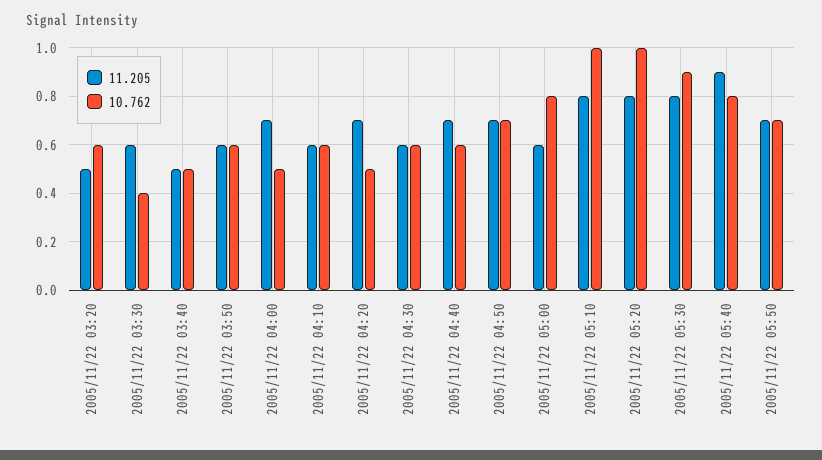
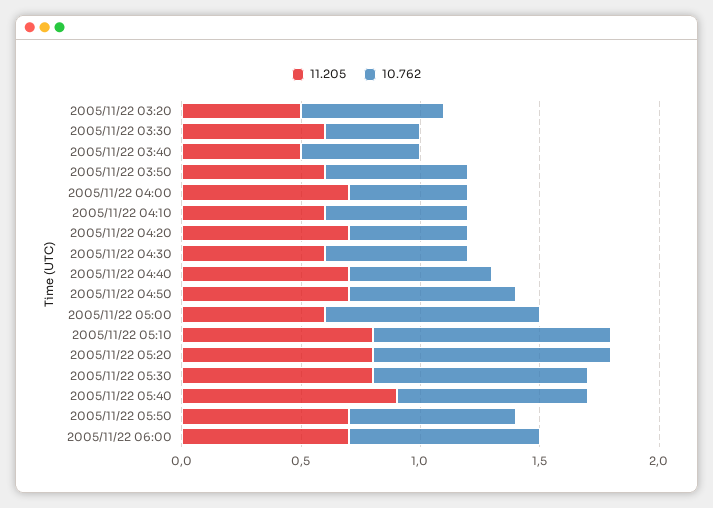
10.762, 2005/11/22 05:00: 0.8 -> 0.9
11.205, 2005/11/22 06:00: none -> 0.7
10.762, 2005/11/22 06:00: none -> 0.8

